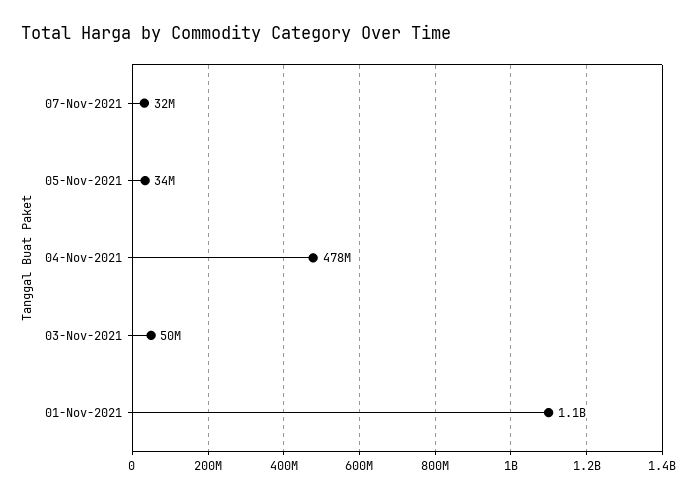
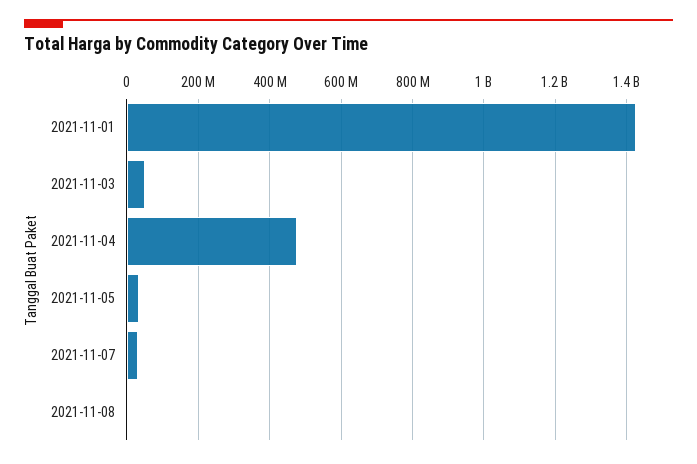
01-Nov-2021: 1100000000 -> 1420000000
2021-11-08: none -> 0

